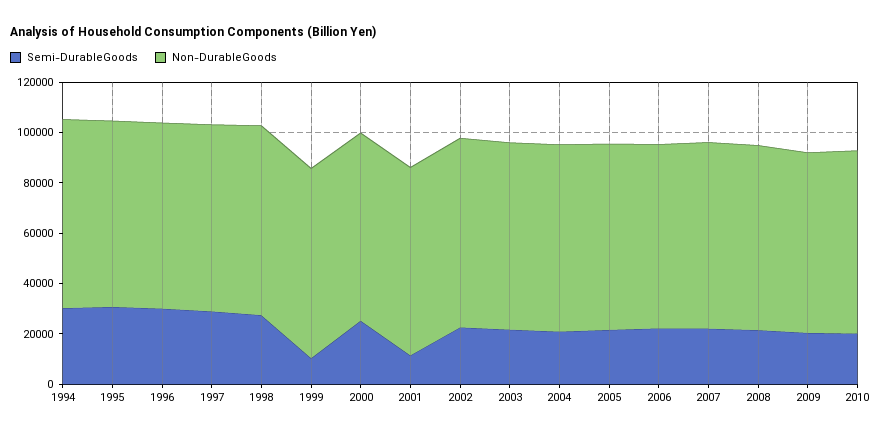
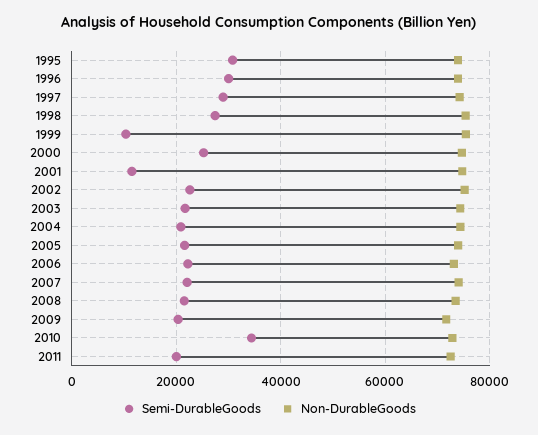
Semi-DurableGoods, 1994: 30000 -> none
Non-DurableGoods, 1994: 75000 -> none
Semi-DurableGoods, 2010: 20000 -> 34000
Semi-DurableGoods, 2011: none -> 20000
Non-DurableGoods, 2011: none -> 72000

